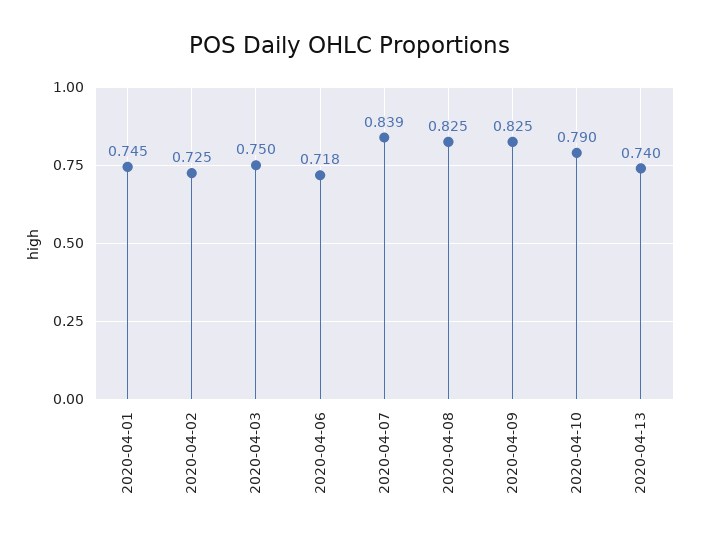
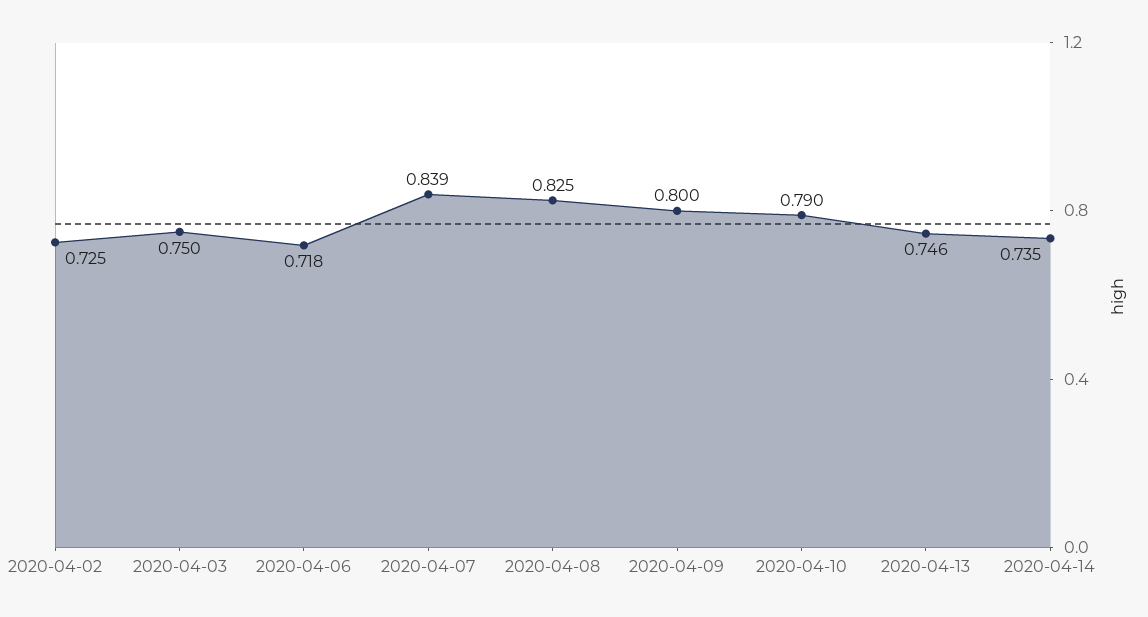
2020-04-01: 0.745 -> none
2020-04-09: 0.825 -> 0.8
2020-04-13: 0.74 -> 0.746
2020-04-14: none -> 0.735

